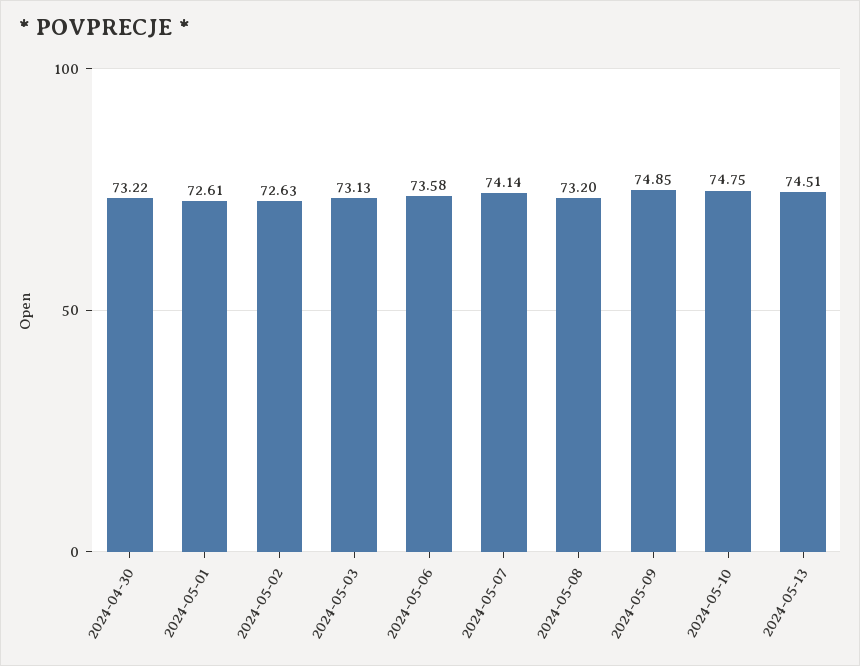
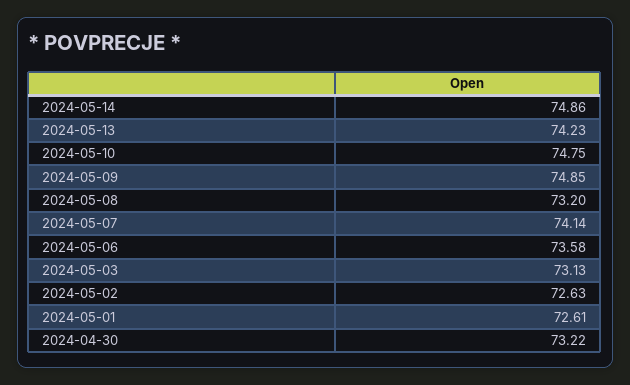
2024-05-13: 74.51 -> 74.23
2024-05-14: none -> 74.86

